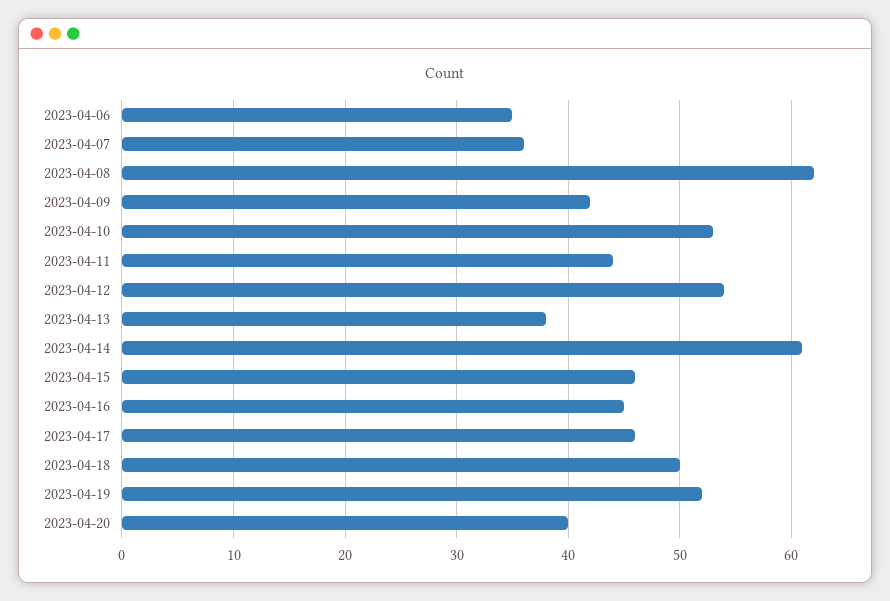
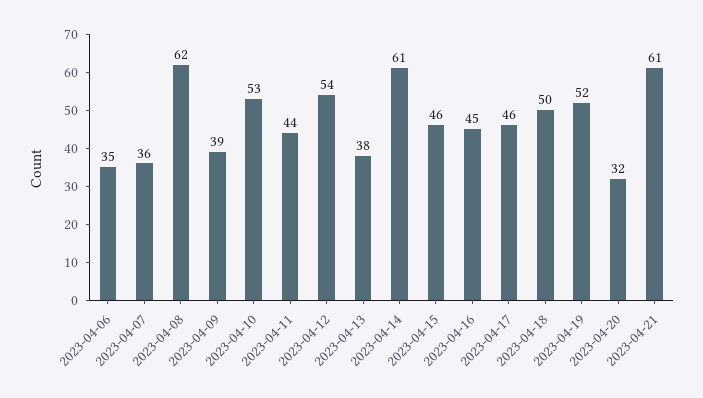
2023-04-09: 42 -> 39
2023-04-20: 40 -> 32
2023-04-21: none -> 61

